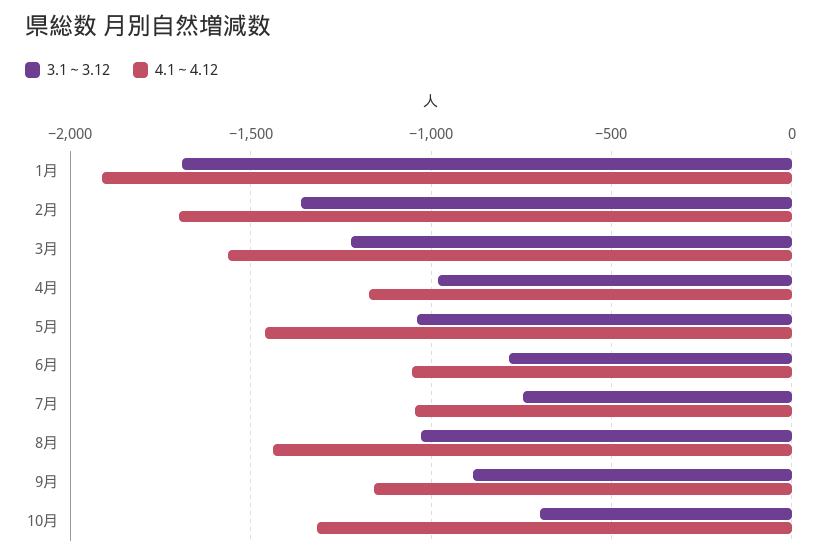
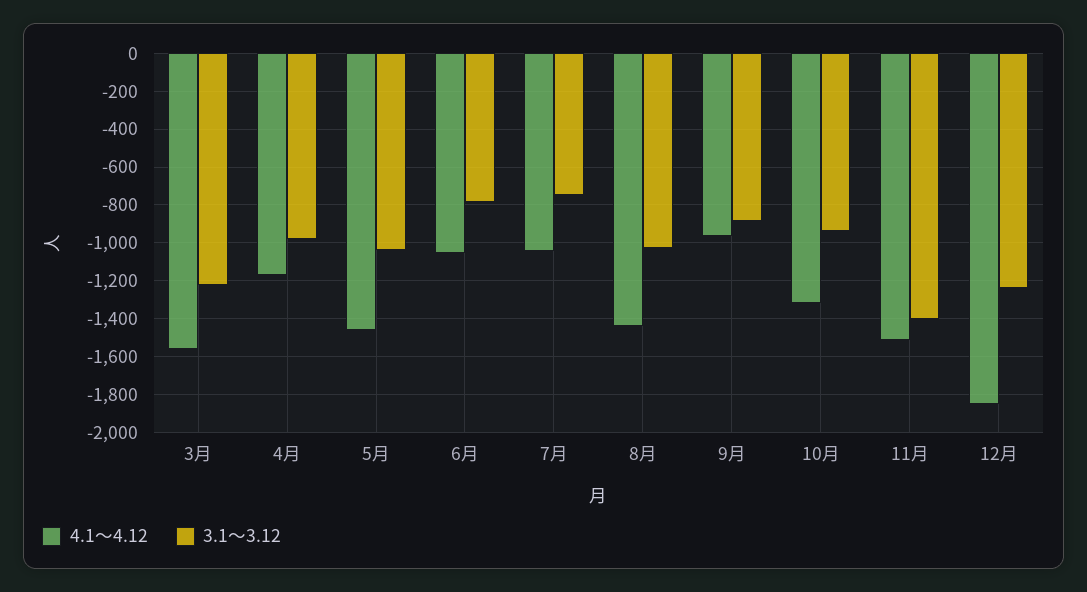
3.1～3.12, 1月: -1700 -> none
4.1～4.12, 1月: -1900 -> none
3.1～3.12, 2月: -1350 -> none
4.1～4.12, 2月: -1700 -> none
4.1～4.12, 9月: -1150 -> -950
3.1～3.12, 10月: -700 -> -950
4.1～4.12, 11月: none -> -1500
3.1～3.12, 11月: none -> -1400
4.1～4.12, 12月: none -> -1850
3.1～3.12, 12月: none -> -1250

